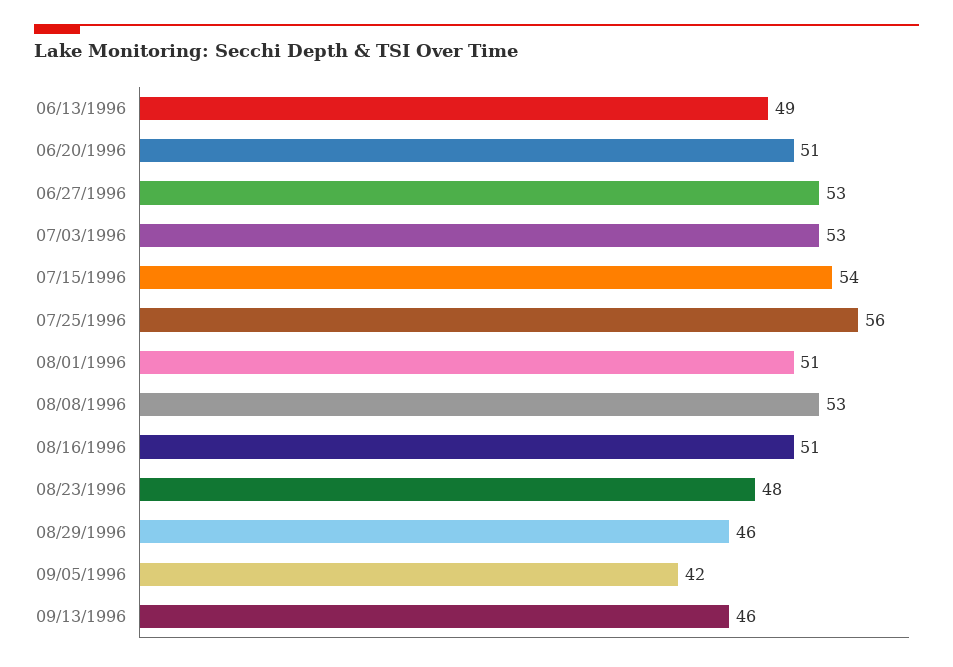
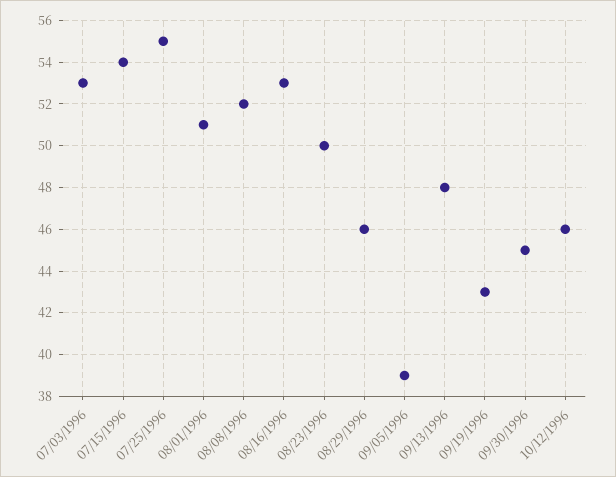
06/13/1996: 49 -> none
06/20/1996: 51 -> none
06/27/1996: 53 -> none
07/25/1996: 56 -> 55
08/08/1996: 53 -> 52
08/16/1996: 51 -> 53
08/23/1996: 48 -> 50
09/05/1996: 42 -> 39
09/13/1996: 46 -> 48
09/19/1996: none -> 43
09/30/1996: none -> 45
10/12/1996: none -> 46

